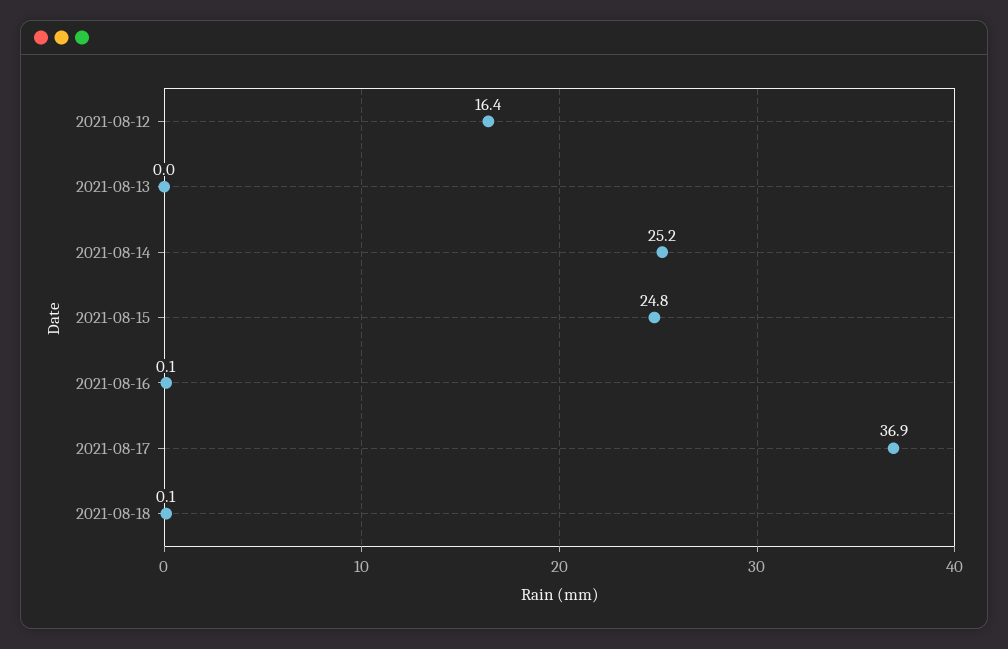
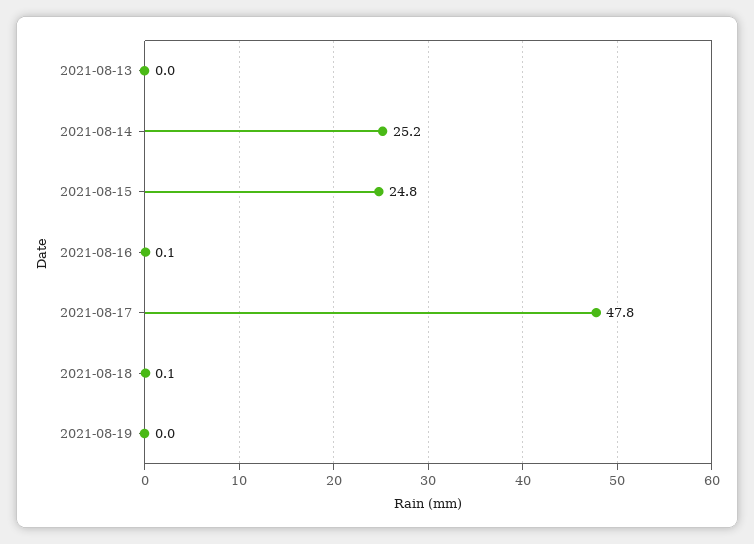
2021-08-12: 16.4 -> none
2021-08-17: 36.9 -> 47.8
2021-08-19: none -> 0

